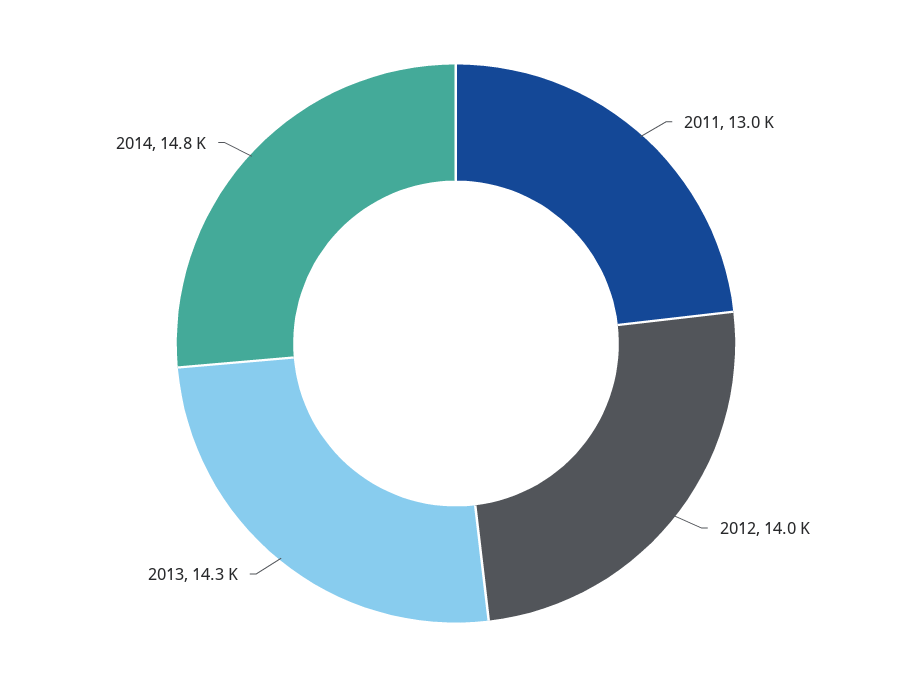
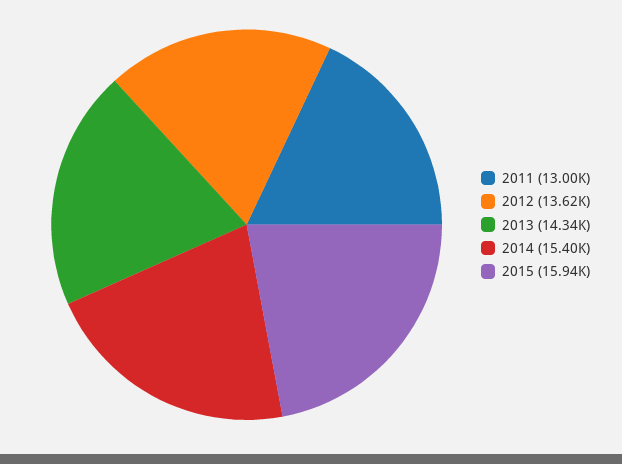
2012: 14000 -> 13620
2014: 14800 -> 15400
2015: none -> 15940

